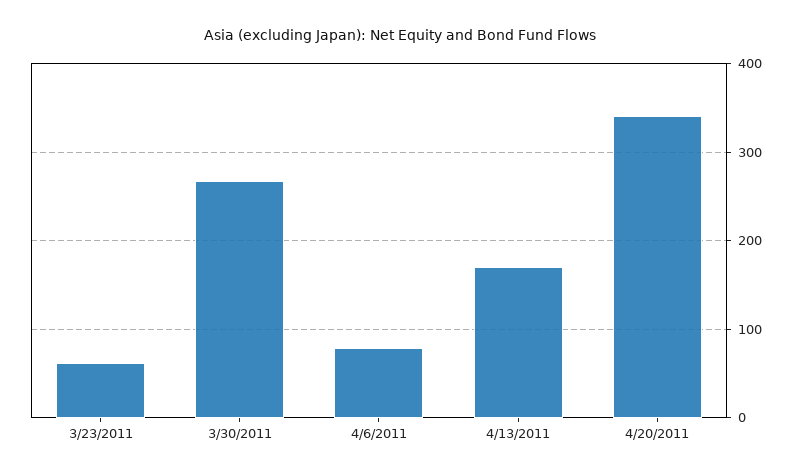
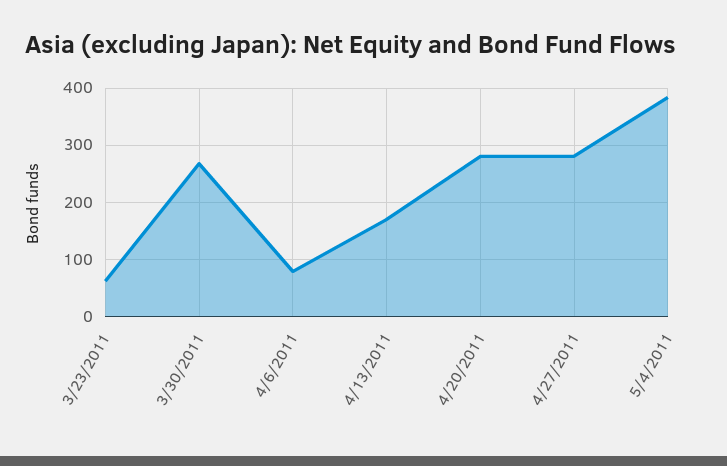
4/20/2011: 340 -> 280
4/27/2011: none -> 280
5/4/2011: none -> 380

